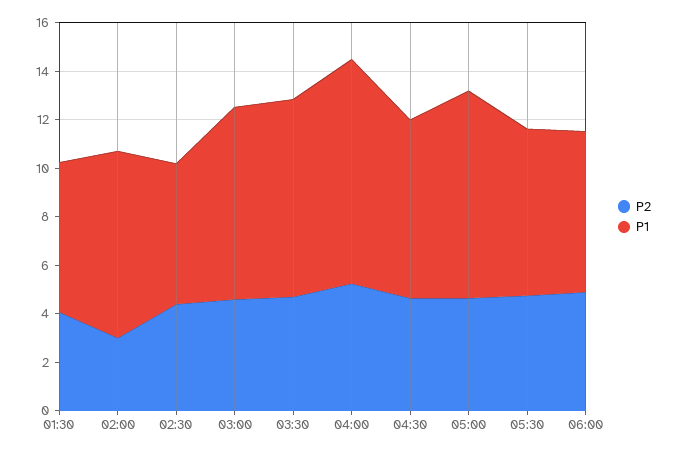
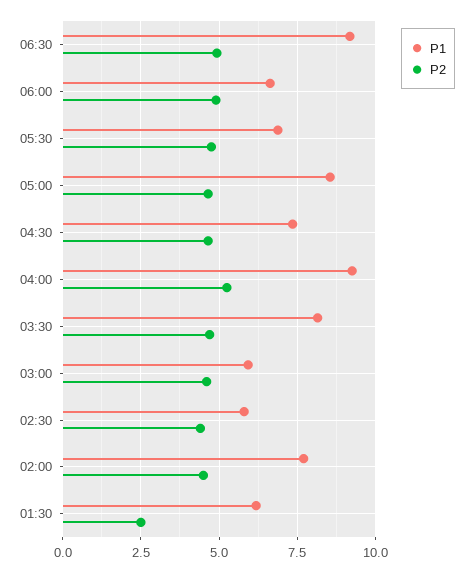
P2, 01:30: 4 -> 2.5
P2, 02:00: 3 -> 4.5
P1, 03:00: 8 -> 6
P1, 06:30: none -> 9.25
P2, 06:30: none -> 5

